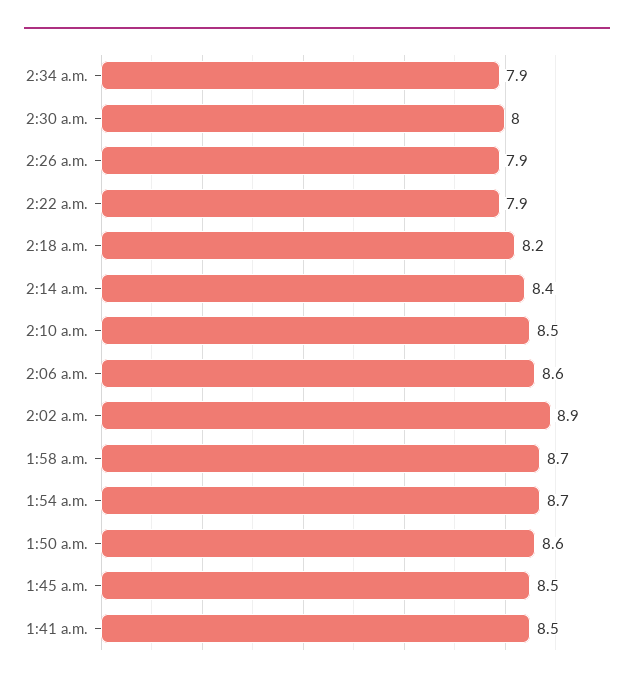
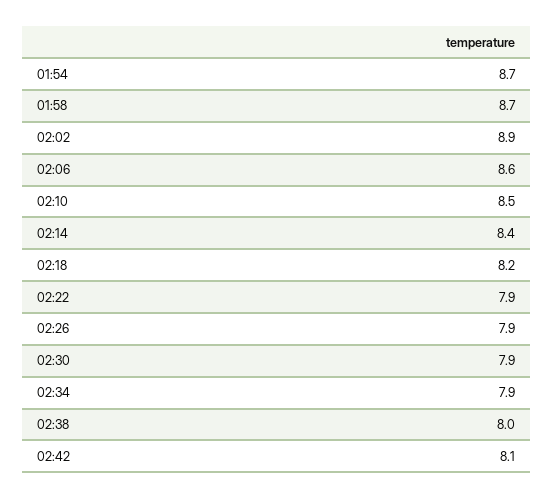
2:30 a.m.: 8 -> 7.9
1:50 a.m.: 8.6 -> none
1:45 a.m.: 8.5 -> none
1:41 a.m.: 8.5 -> none
02:38: none -> 8
02:42: none -> 8.1

